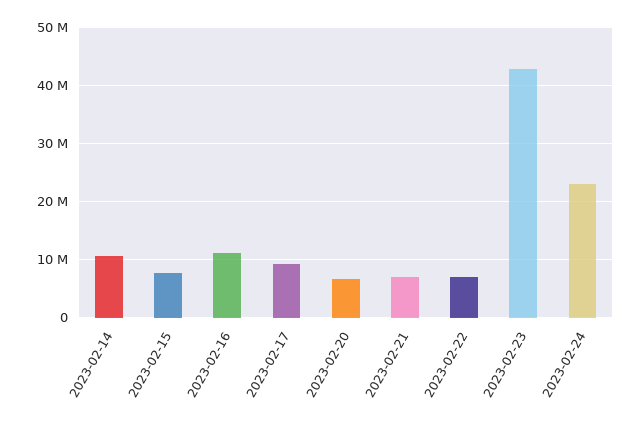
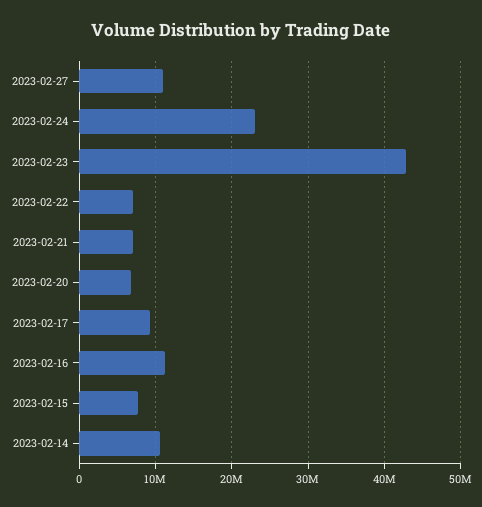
2023-02-27: none -> 11000000

